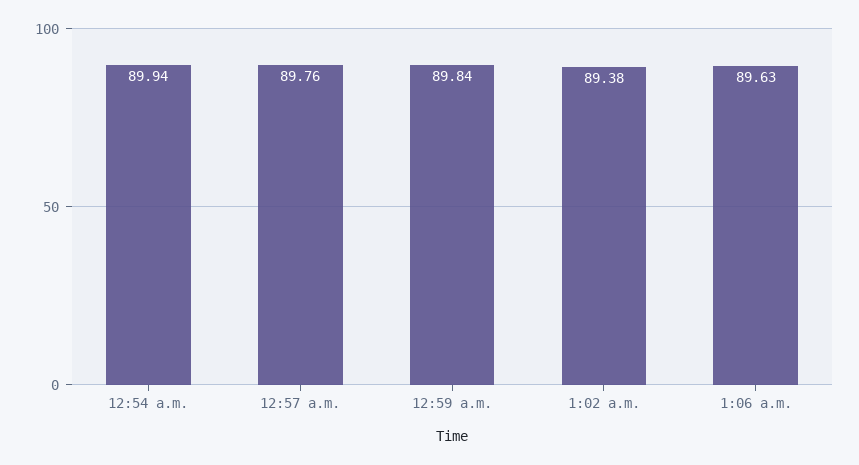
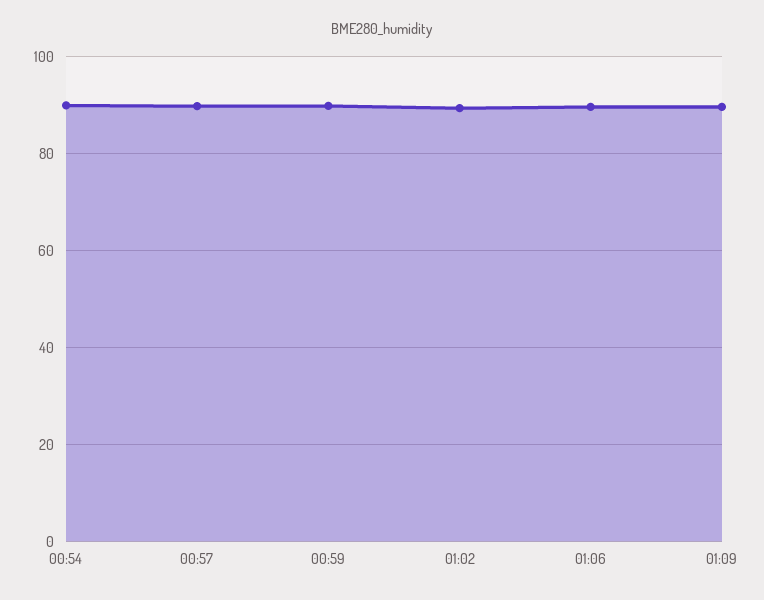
01:09: none -> 90

